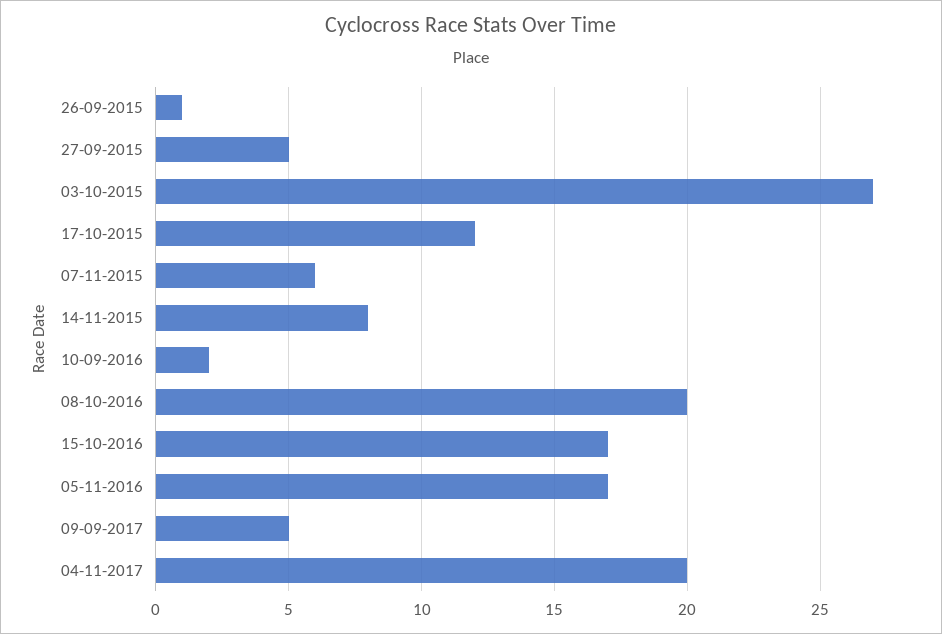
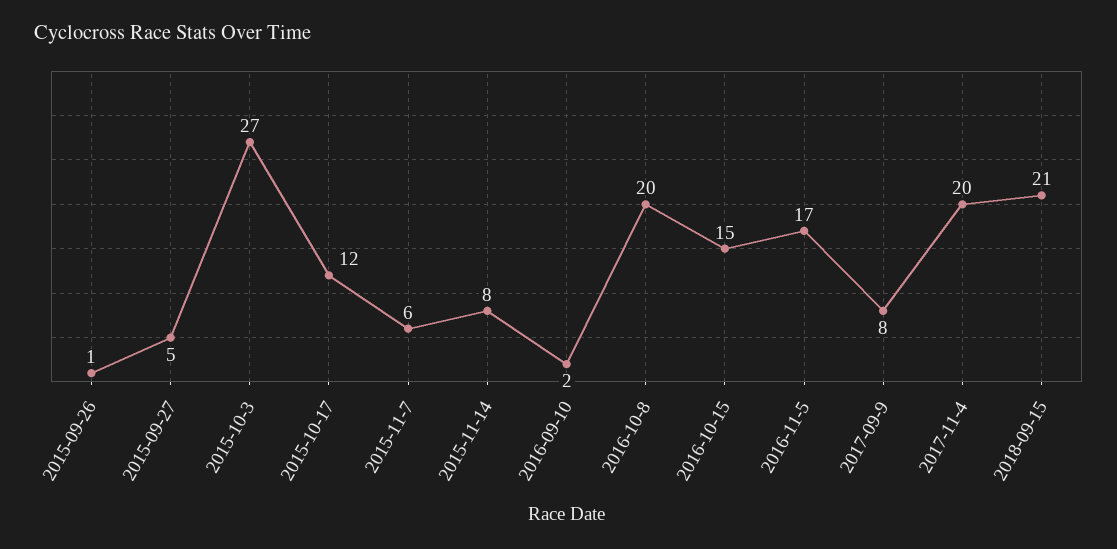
15-10-2016: 17 -> 15
09-09-2017: 5 -> 8
2018-09-15: none -> 21

